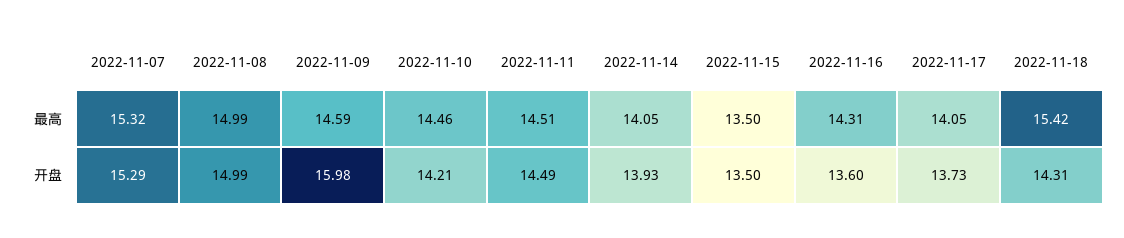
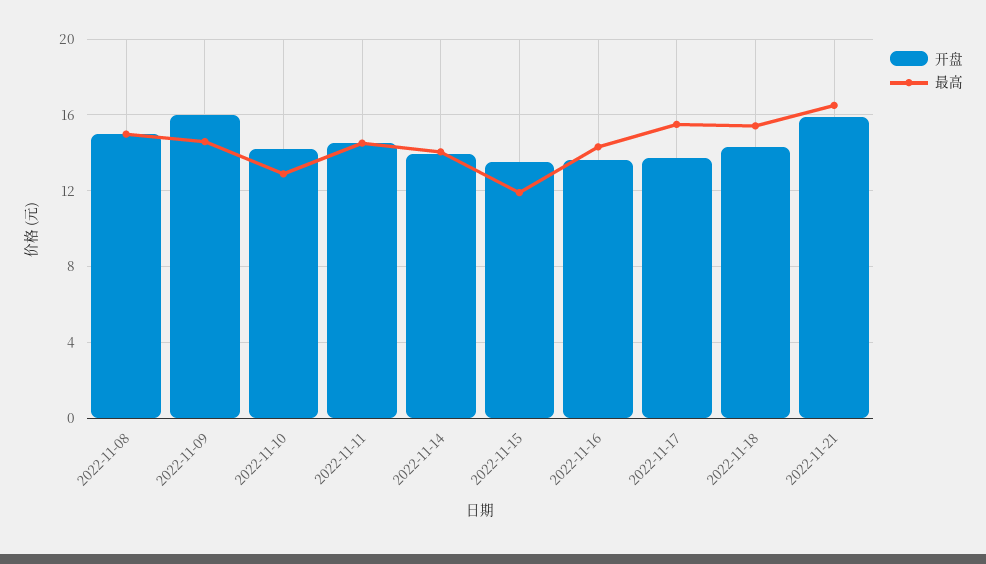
最高, 2022-11-07: 15.32 -> none
最高, 2022-11-10: 14.46 -> 13
最高, 2022-11-15: 13.5 -> 12
最高, 2022-11-17: 14.05 -> 15.5
开盘, 2022-11-07: 15.29 -> none
开盘, 2022-11-21: none -> 16
最高, 2022-11-21: none -> 16.5

